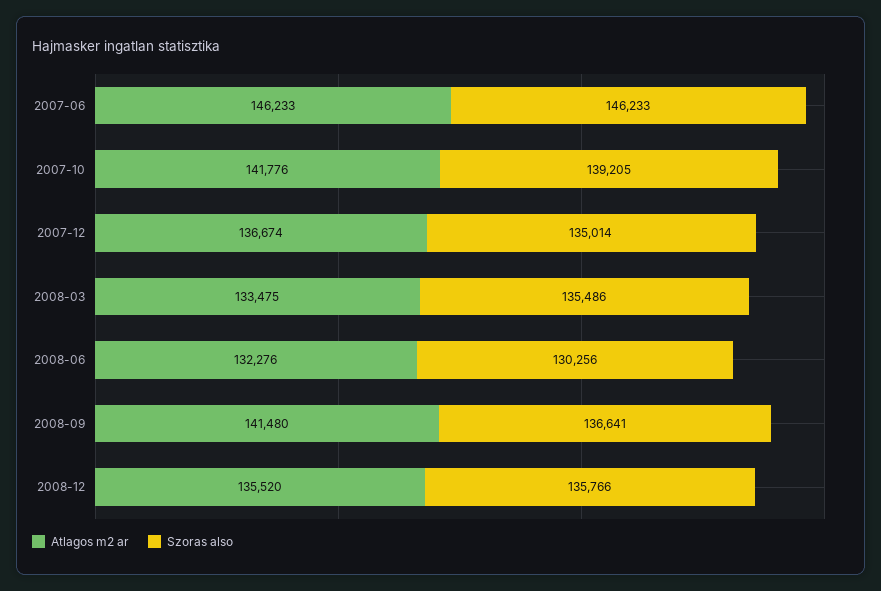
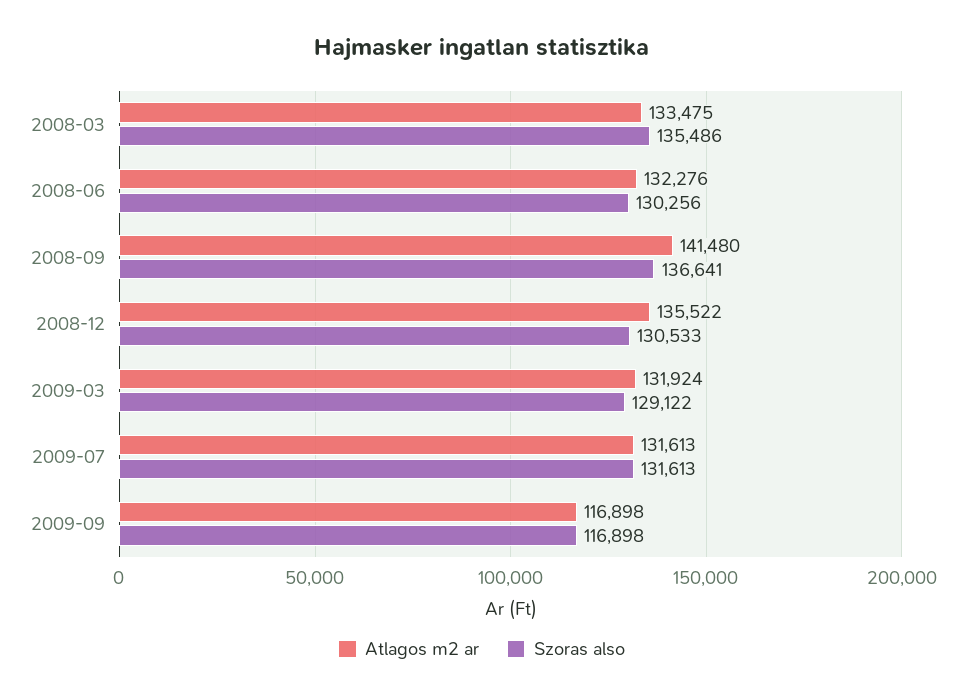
Atlagos m2 ar, 2007-06: 146233 -> none
Szoras also, 2007-06: 146233 -> none
Atlagos m2 ar, 2007-10: 141776 -> none
Szoras also, 2007-10: 139205 -> none
Atlagos m2 ar, 2007-12: 136674 -> none
Szoras also, 2007-12: 135014 -> none
Atlagos m2 ar, 2008-12: 135520 -> 135522
Szoras also, 2008-12: 135766 -> 130533
Atlagos m2 ar, 2009-03: none -> 131924
Szoras also, 2009-03: none -> 129122
Atlagos m2 ar, 2009-07: none -> 131613
Szoras also, 2009-07: none -> 131613
Atlagos m2 ar, 2009-09: none -> 116898
Szoras also, 2009-09: none -> 116898

